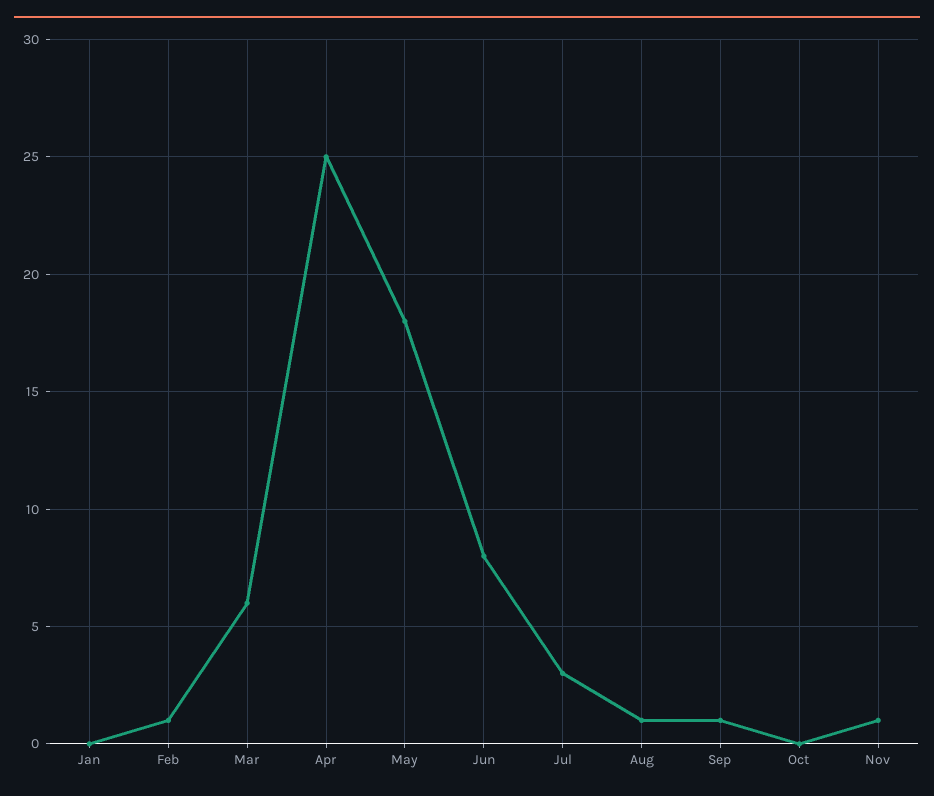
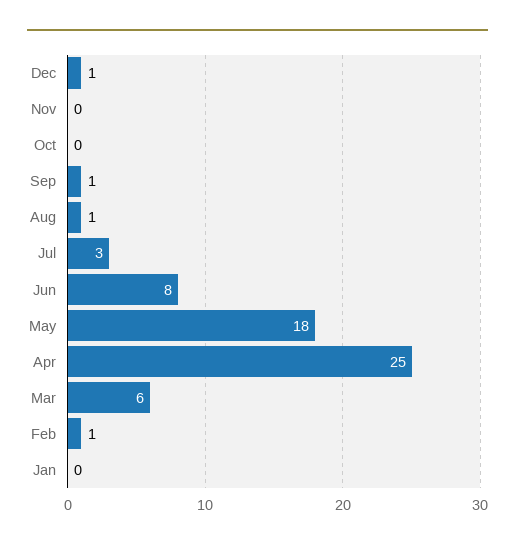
Nov: 1 -> 0
Dec: none -> 1

